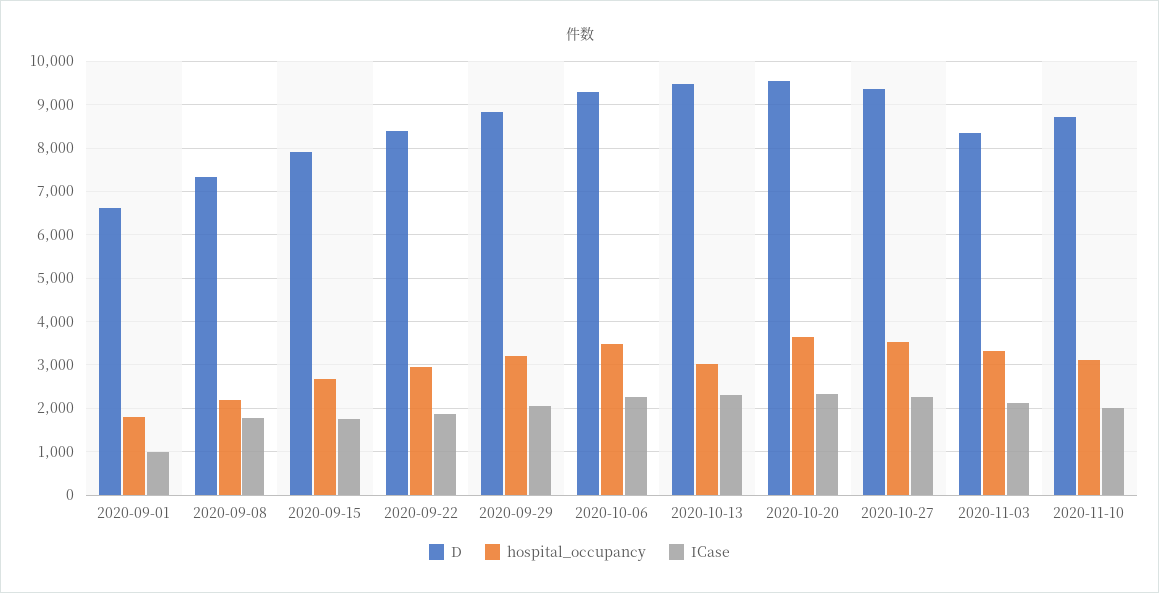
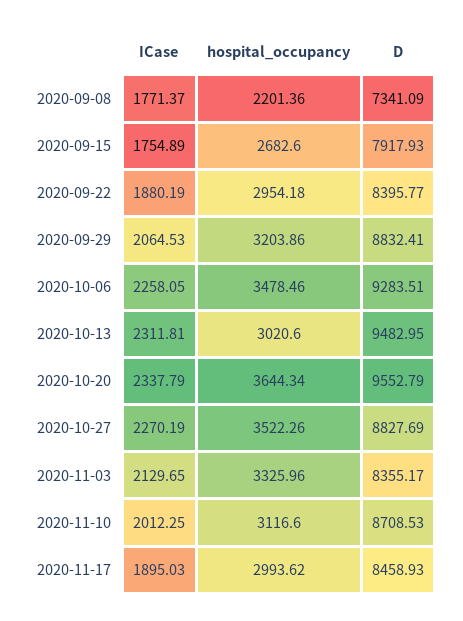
D, 2020-09-01: 6600 -> none
hospital_occupancy, 2020-09-01: 1800 -> none
ICase, 2020-09-01: 1000 -> none
D, 2020-10-27: 9400 -> 8827.69
ICase, 2020-11-17: none -> 1895.03
hospital_occupancy, 2020-11-17: none -> 2993.62
D, 2020-11-17: none -> 8458.93

